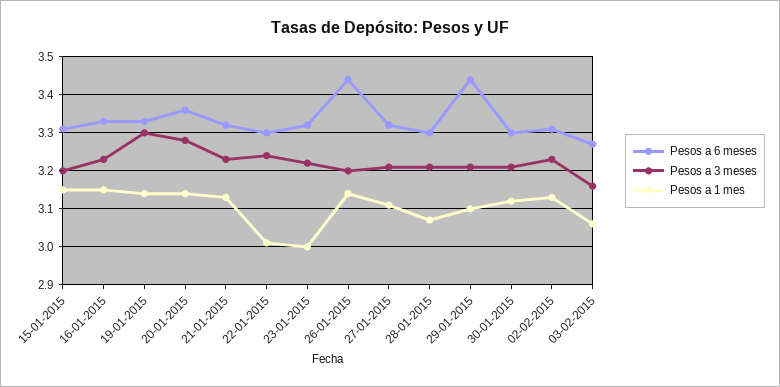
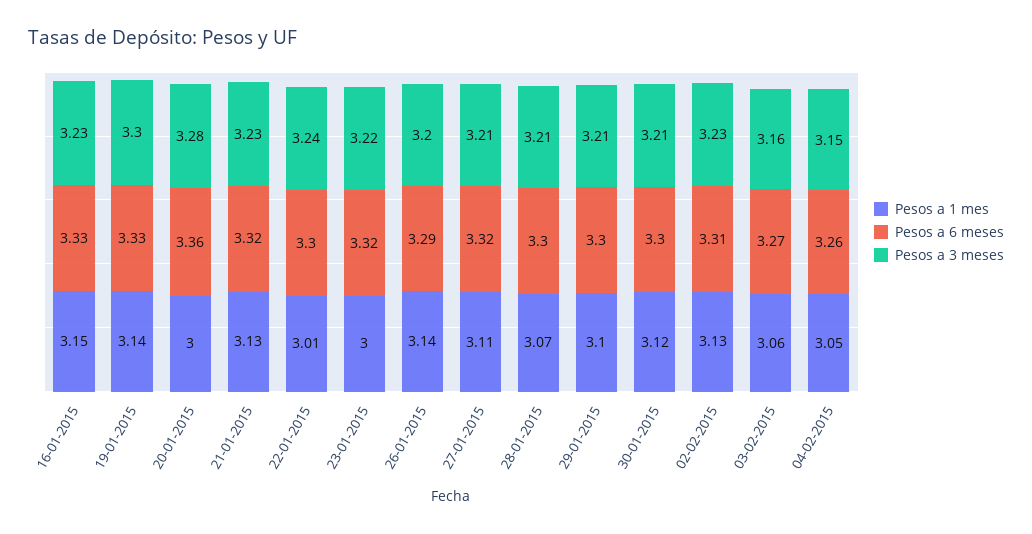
Pesos a 6 meses, 15-01-2015: 3.3 -> none
Pesos a 3 meses, 15-01-2015: 3.2 -> none
Pesos a 1 mes, 15-01-2015: 3.15 -> none
Pesos a 1 mes, 20-01-2015: 3.15 -> 3
Pesos a 6 meses, 26-01-2015: 3.45 -> 3.29
Pesos a 6 meses, 29-01-2015: 3.45 -> 3.3
Pesos a 1 mes, 04-02-2015: none -> 3.05
Pesos a 6 meses, 04-02-2015: none -> 3.26
Pesos a 3 meses, 04-02-2015: none -> 3.15

